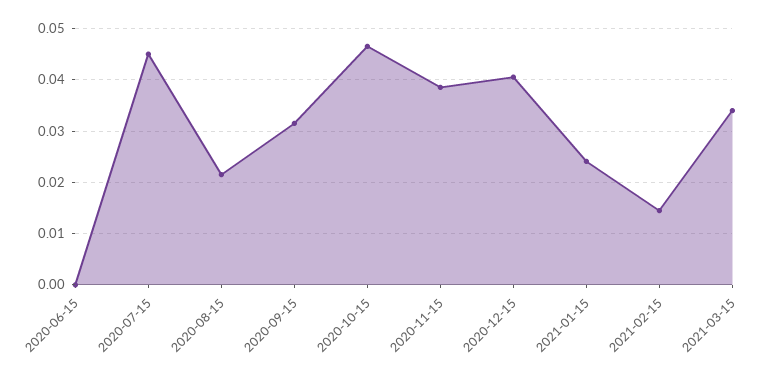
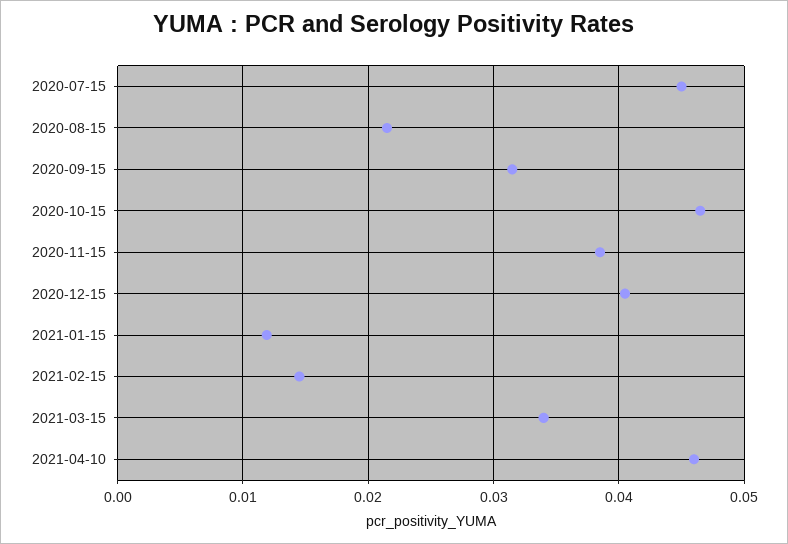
2020-06-15: 0 -> none
2021-01-15: 0.024 -> 0.012
2021-04-10: none -> 0.046

